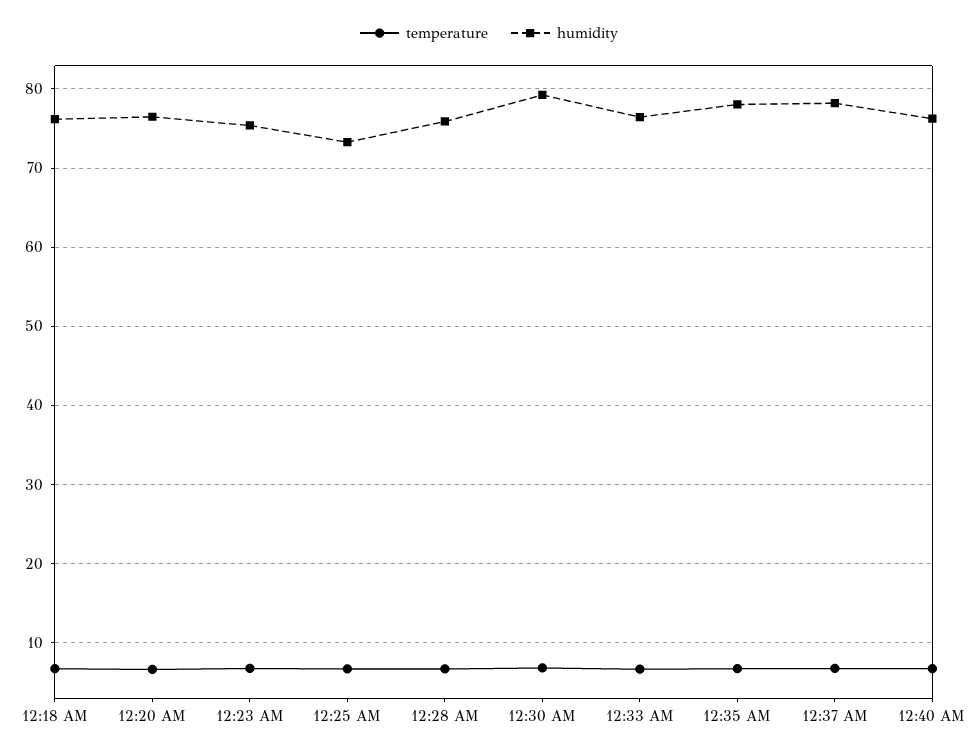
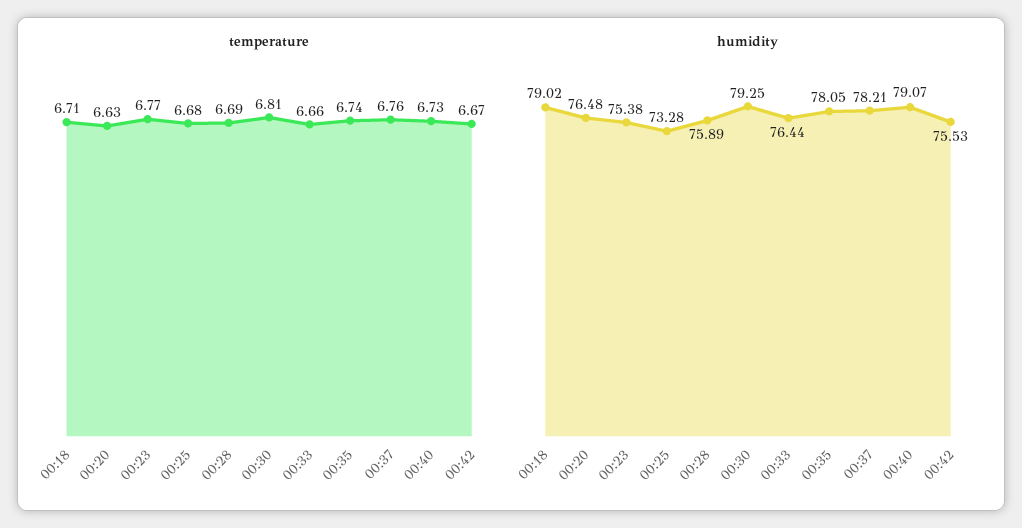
humidity, 12:18 AM: 76 -> 79.02
humidity, 12:40 AM: 76 -> 79.07
temperature, 00:42: none -> 6.67
humidity, 00:42: none -> 75.53

